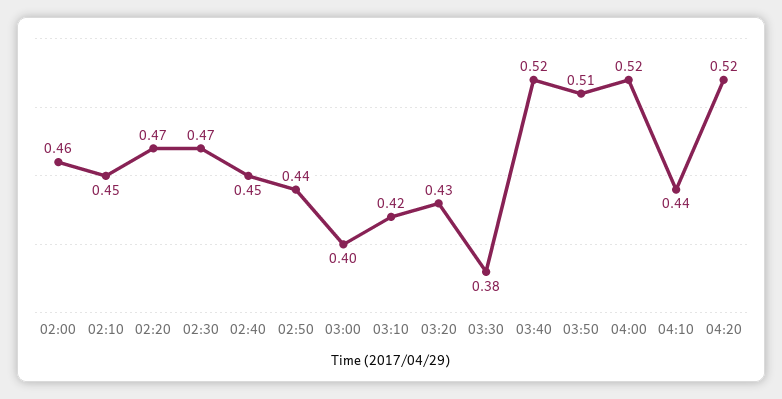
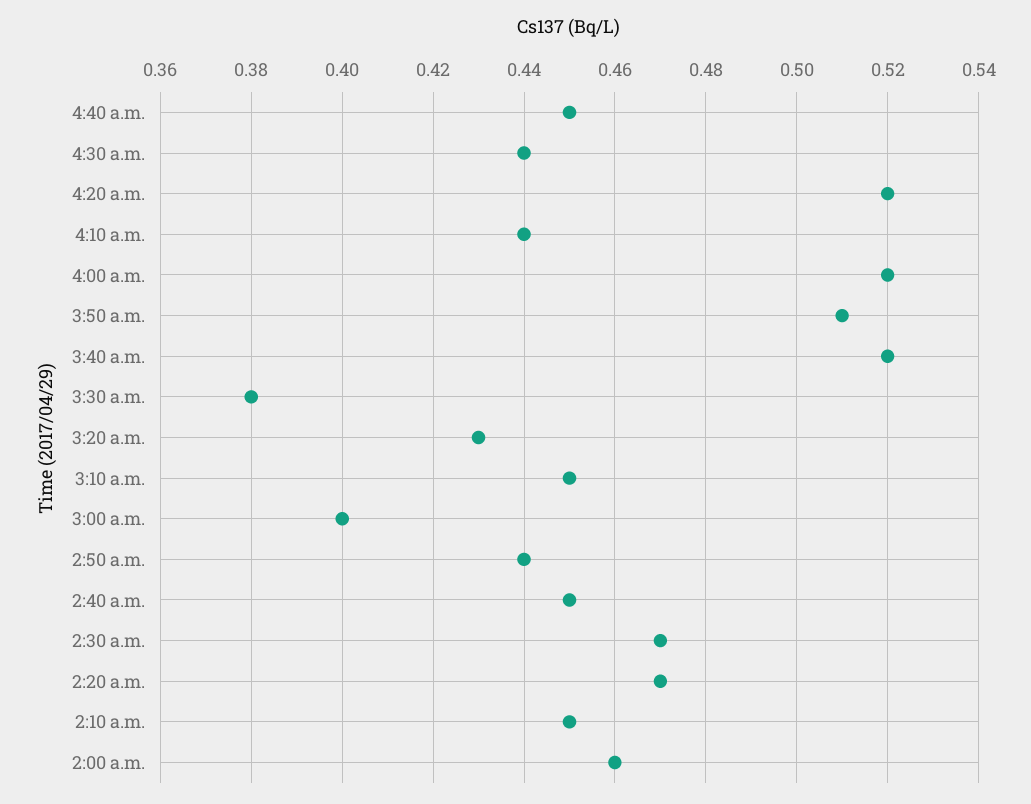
03:10: 0.42 -> 0.45
4:40 a.m.: none -> 0.45
4:30 a.m.: none -> 0.44

